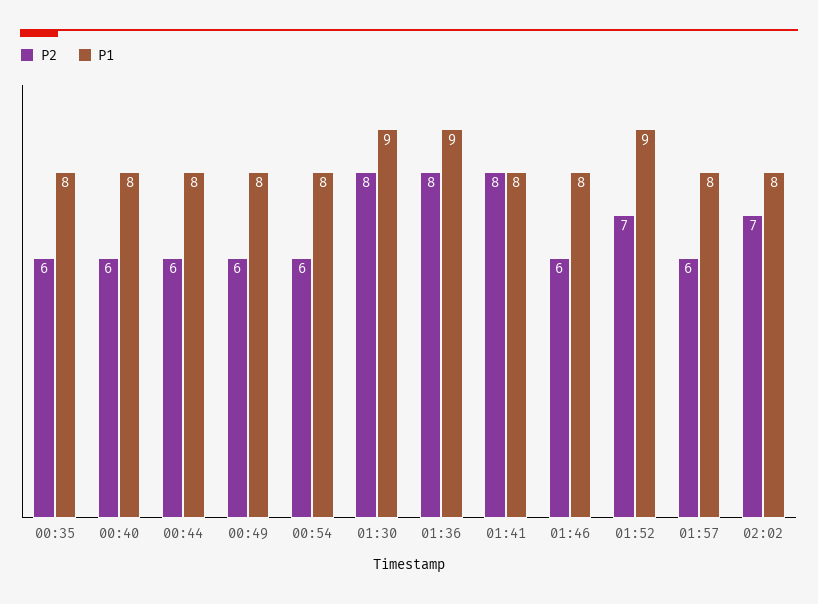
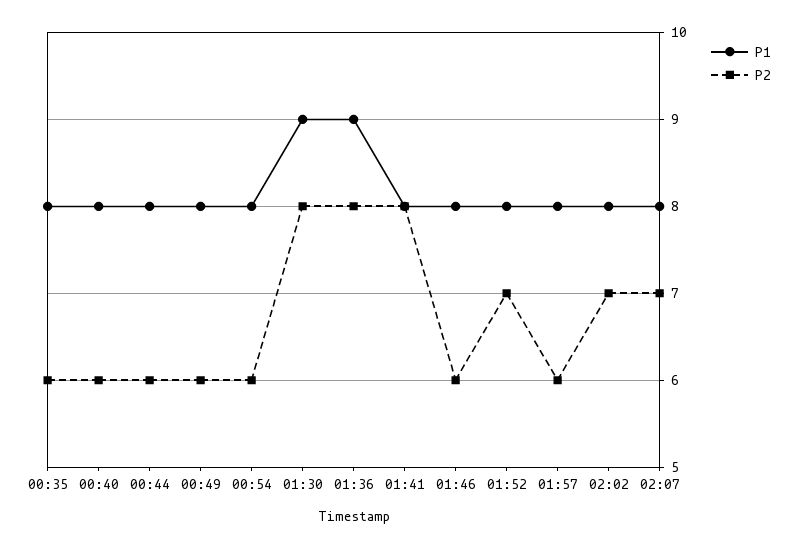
P1, 01:52: 9 -> 8
P1, 02:07: none -> 8
P2, 02:07: none -> 7

